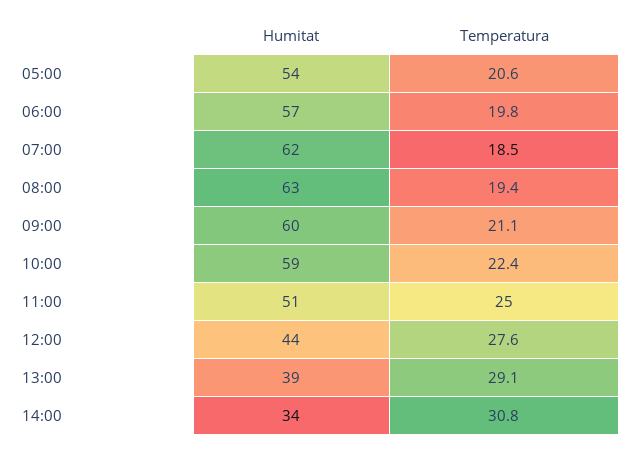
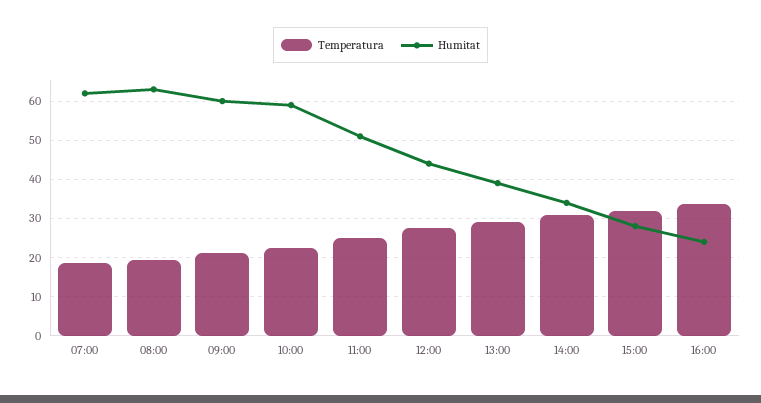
Humitat, 05:00: 54 -> none
Temperatura, 05:00: 20.6 -> none
Humitat, 06:00: 57 -> none
Temperatura, 06:00: 19.8 -> none
Temperatura, 15:00: none -> 32
Humitat, 15:00: none -> 28
Temperatura, 16:00: none -> 34
Humitat, 16:00: none -> 24

